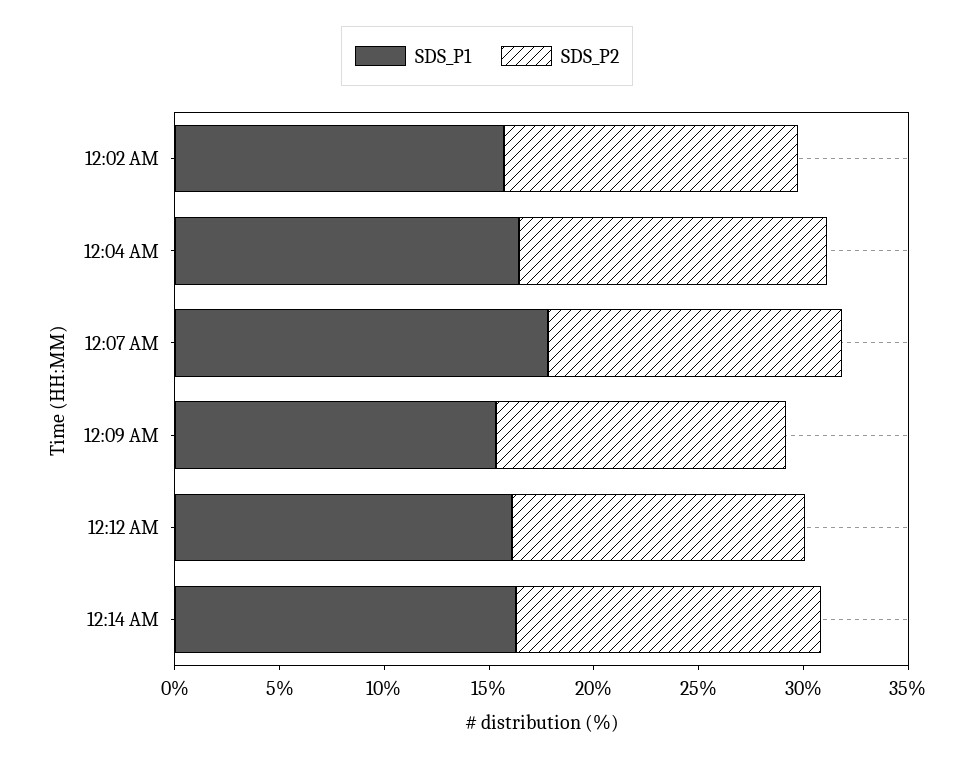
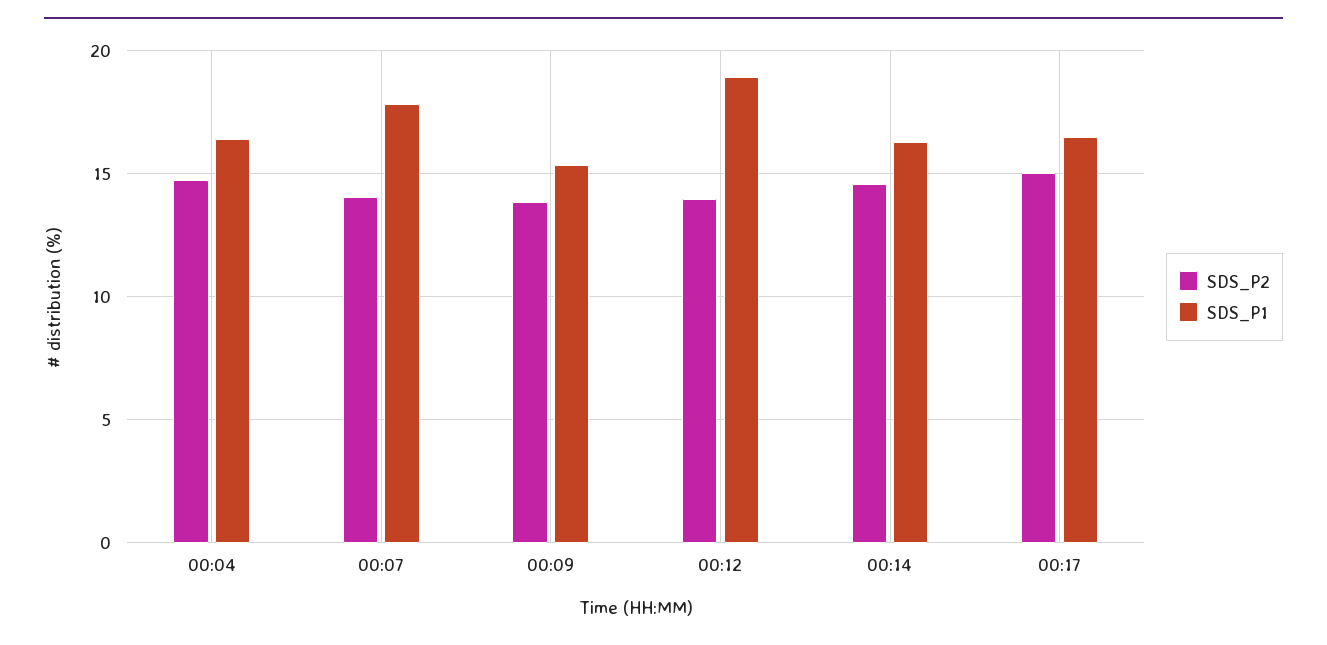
SDS_P1, 12:02 AM: 16 -> none
SDS_P2, 12:02 AM: 14 -> none
SDS_P1, 12:12 AM: 16 -> 19
SDS_P2, 00:17: none -> 15
SDS_P1, 00:17: none -> 16.5

